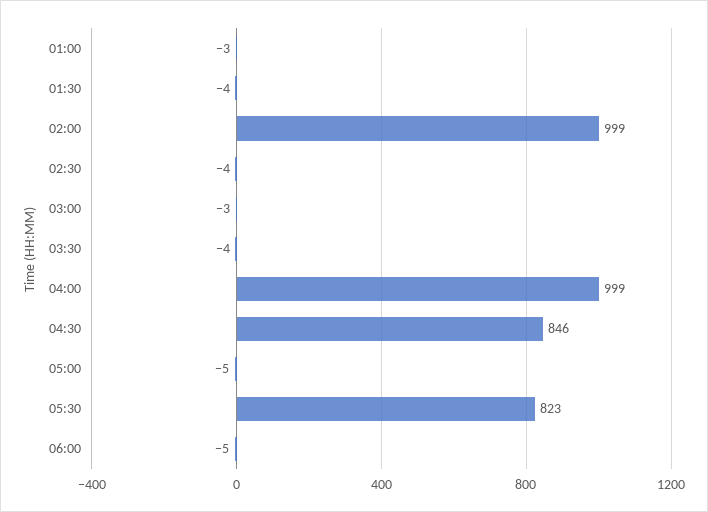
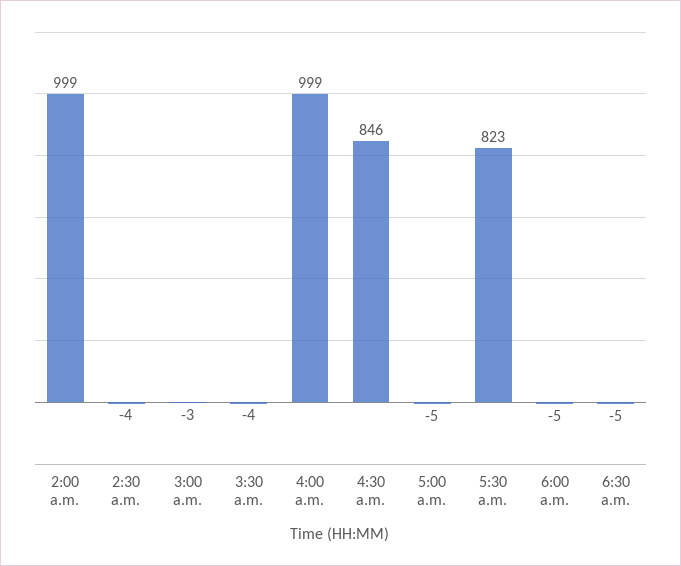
01:00: -3 -> none
01:30: -4 -> none
6:30 a.m.: none -> -5

